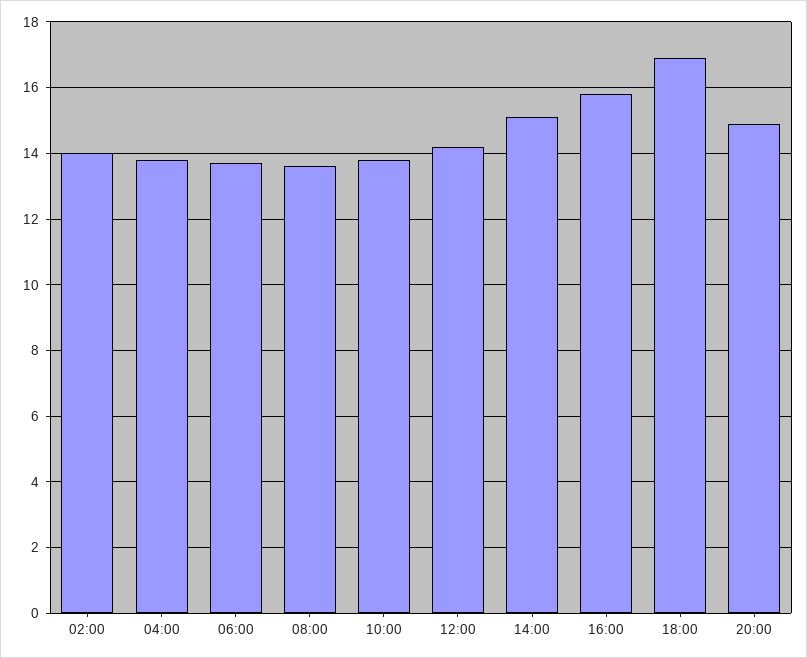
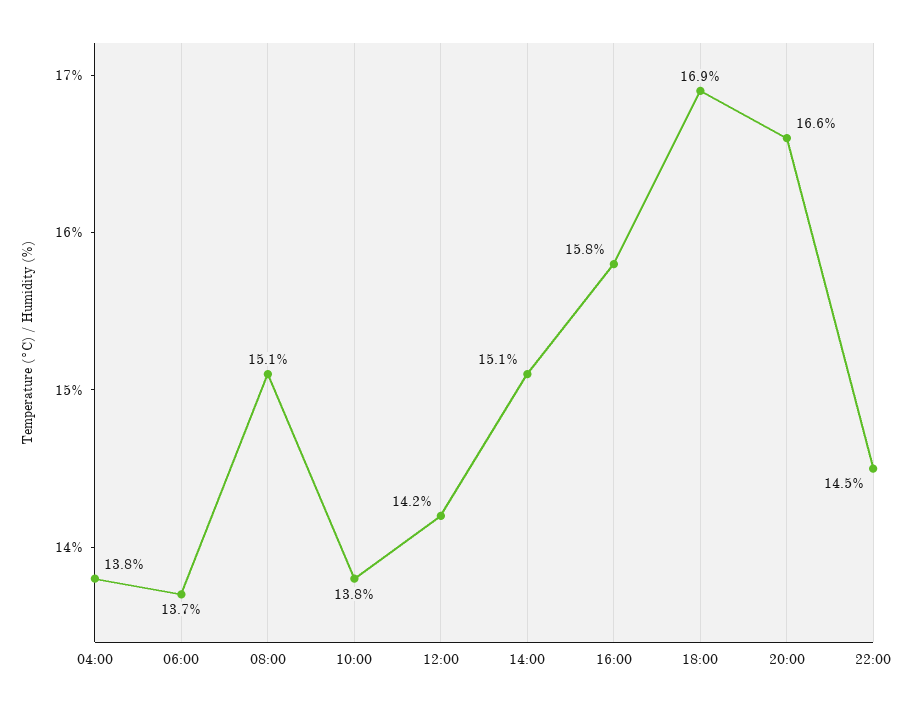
02:00: 14 -> none
08:00: 13.5 -> 15.1
20:00: 15 -> 16.6
22:00: none -> 14.5

